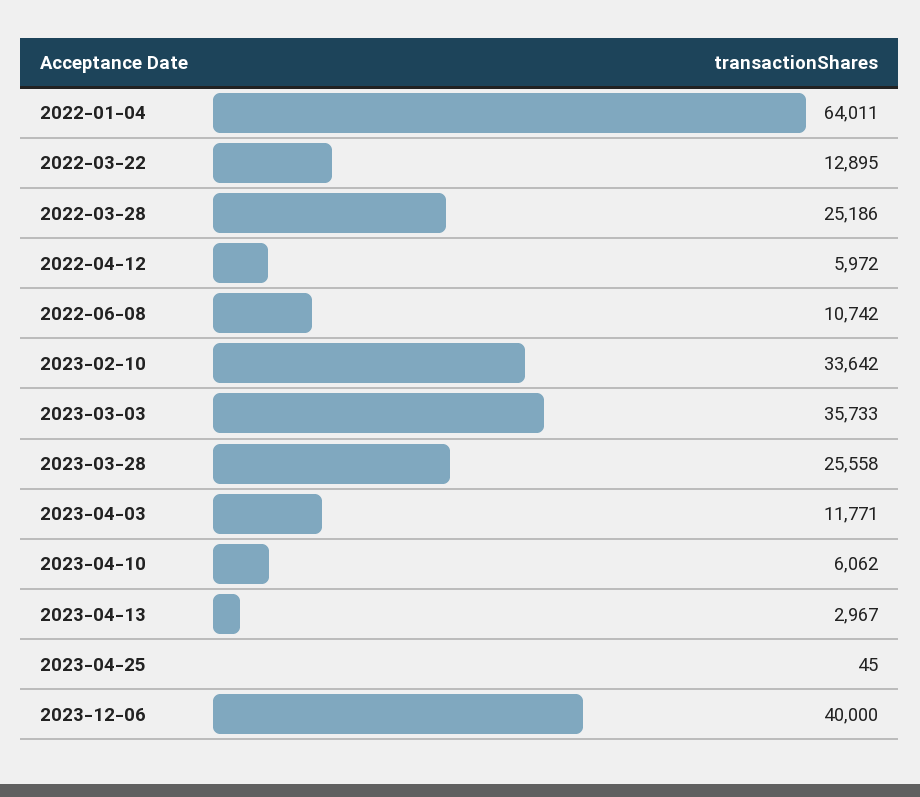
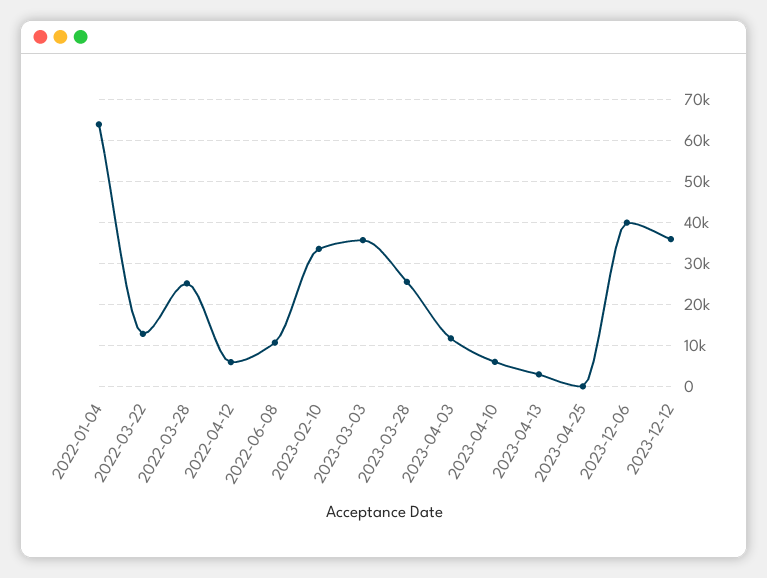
2023-12-12: none -> 36000

